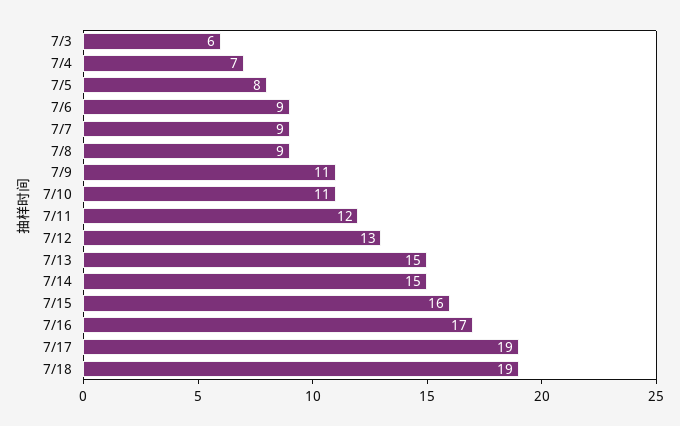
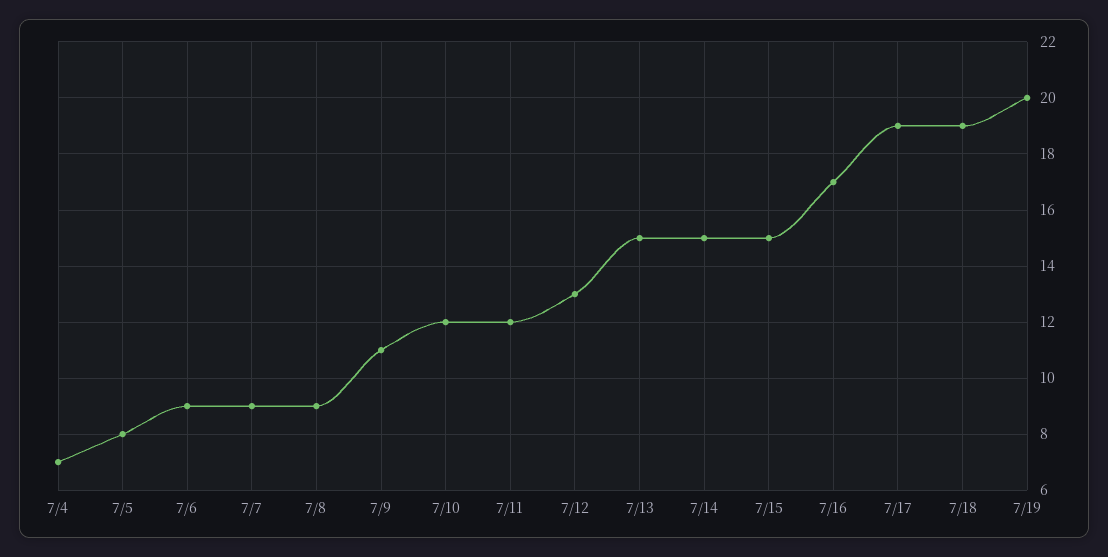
7/3: 6 -> none
7/10: 11 -> 12
7/15: 16 -> 15
7/19: none -> 20

